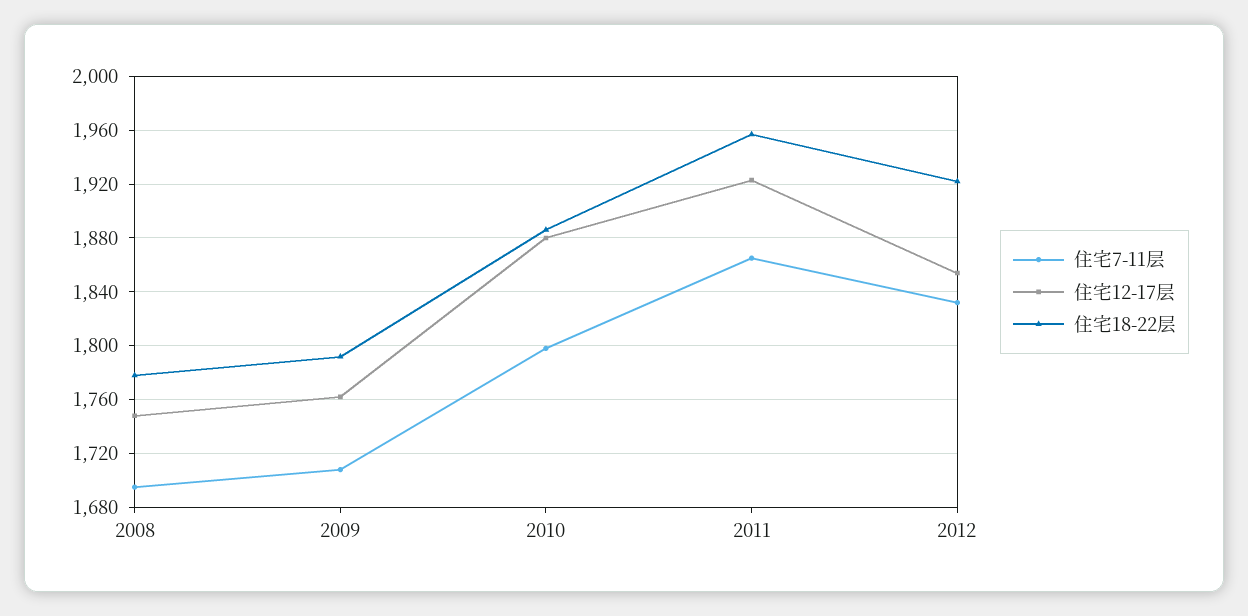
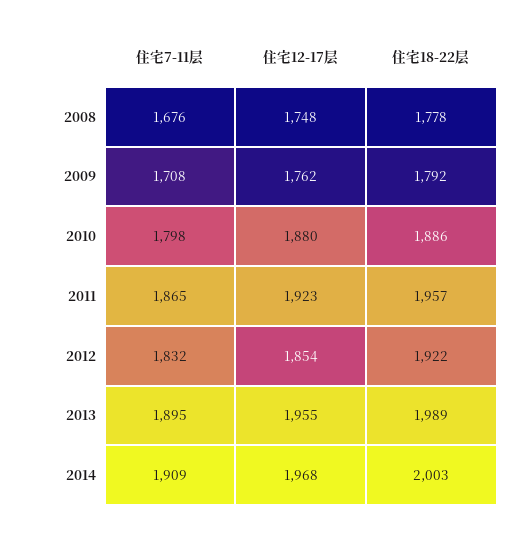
住宅7-11层, 2008: 1695 -> 1676
住宅7-11层, 2013: none -> 1895
住宅12-17层, 2013: none -> 1955
住宅18-22层, 2013: none -> 1989
住宅7-11层, 2014: none -> 1909
住宅12-17层, 2014: none -> 1968
住宅18-22层, 2014: none -> 2003

